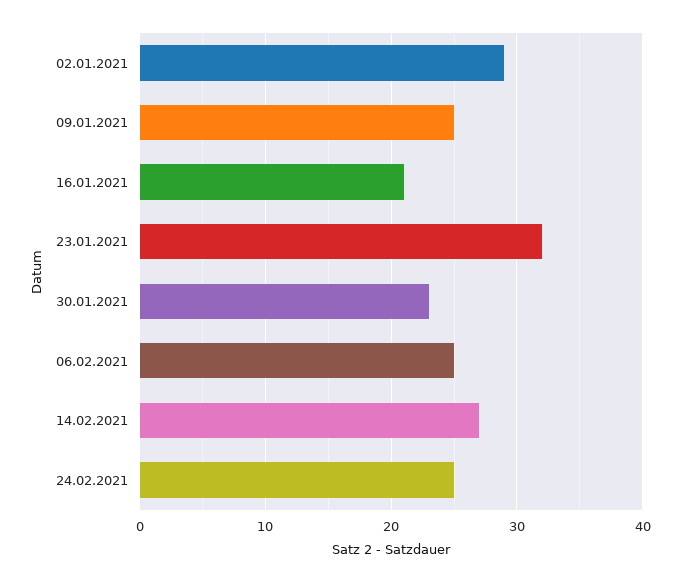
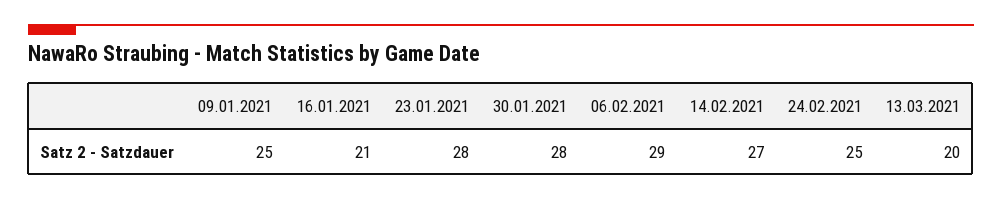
02.01.2021: 29 -> none
23.01.2021: 32 -> 28
30.01.2021: 23 -> 28
06.02.2021: 25 -> 29
13.03.2021: none -> 20

